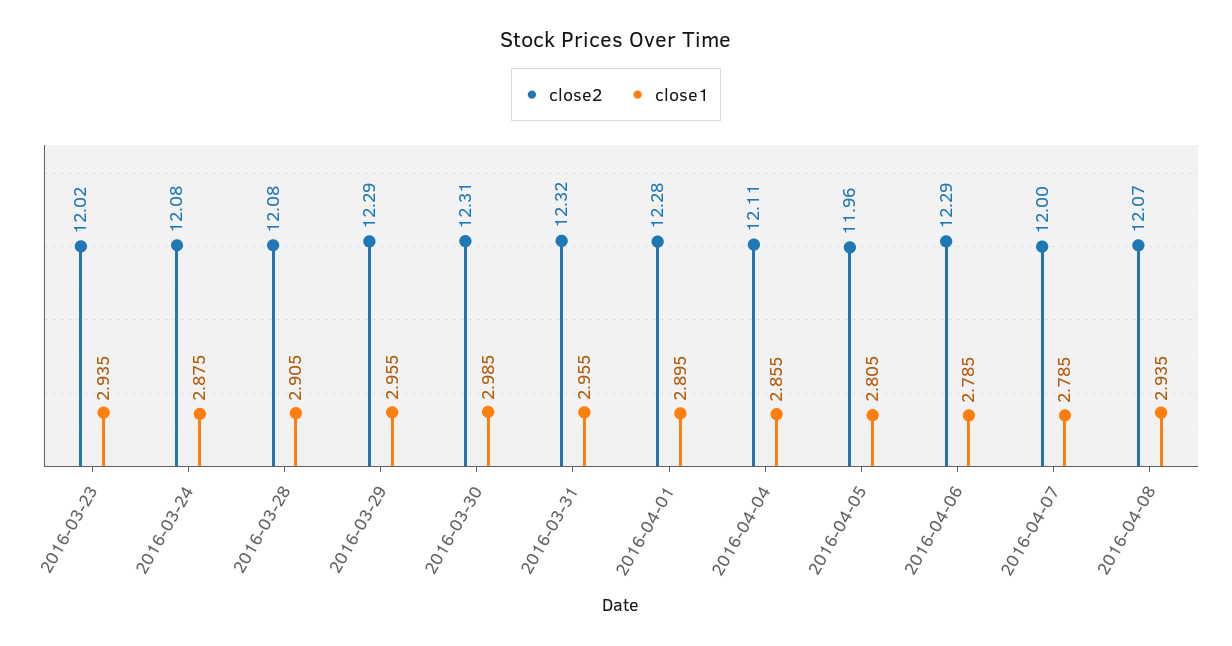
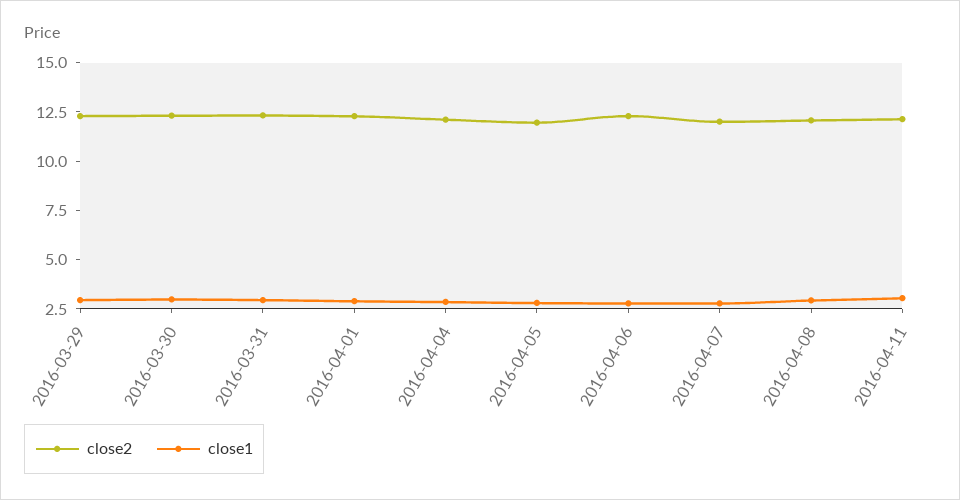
close2, 2016-03-23: 12.02 -> none
close1, 2016-03-23: 2.935 -> none
close2, 2016-03-24: 12.08 -> none
close1, 2016-03-24: 2.875 -> none
close2, 2016-03-28: 12.08 -> none
close1, 2016-03-28: 2.905 -> none
close2, 2016-04-11: none -> 12
close1, 2016-04-11: none -> 3

